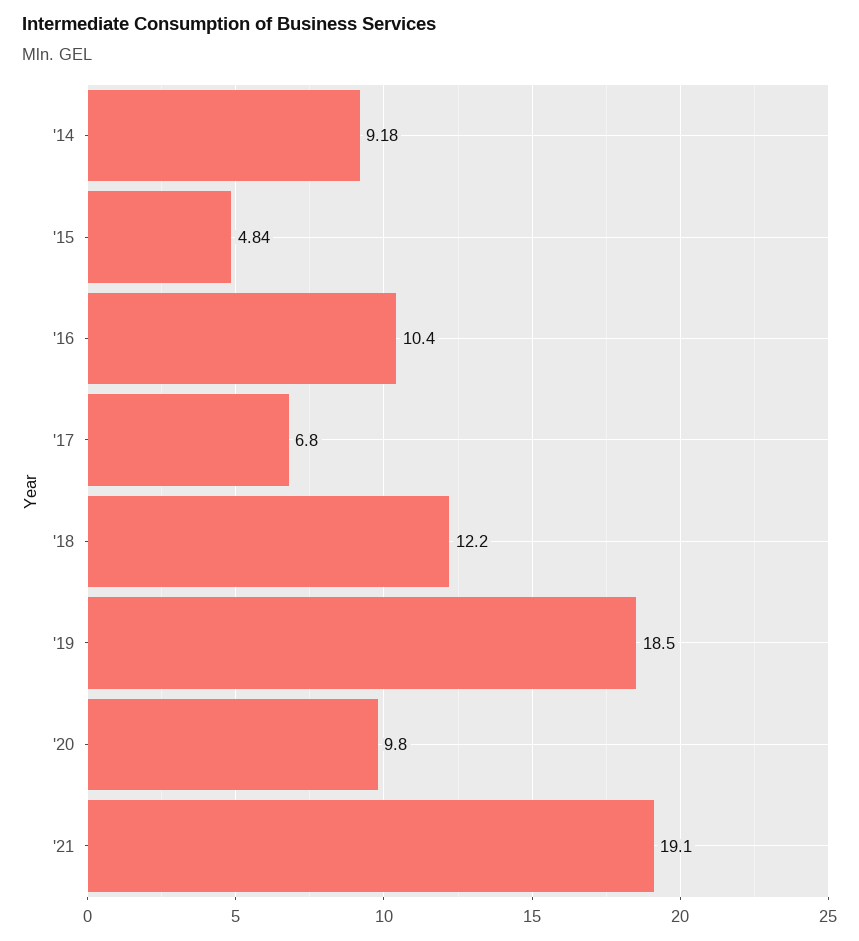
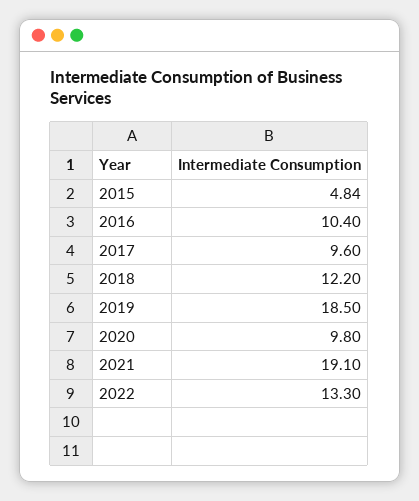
'14: 9.18 -> none
'17: 6.8 -> 9.6
2022: none -> 13.3

